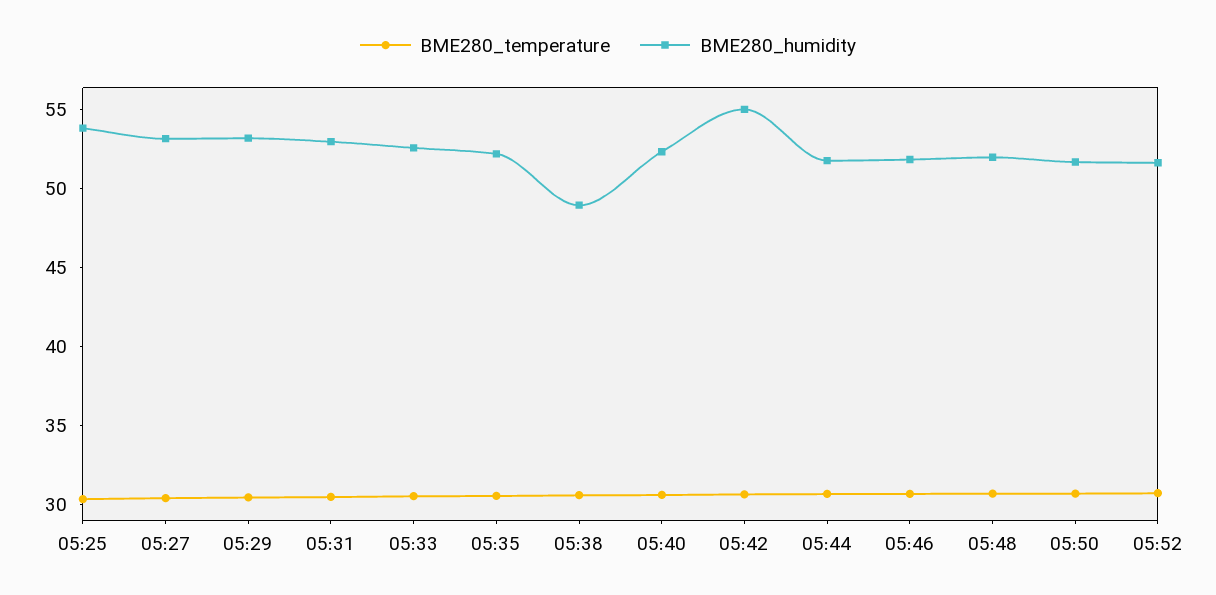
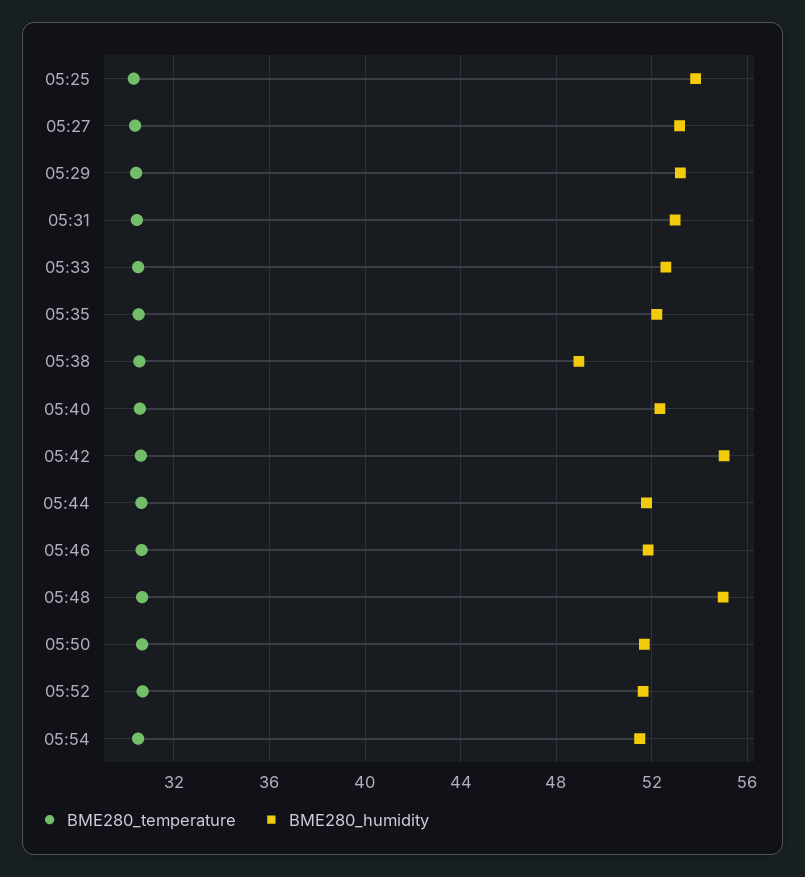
BME280_humidity, 05:48: 52 -> 55
BME280_temperature, 05:54: none -> 30.5
BME280_humidity, 05:54: none -> 51.5

